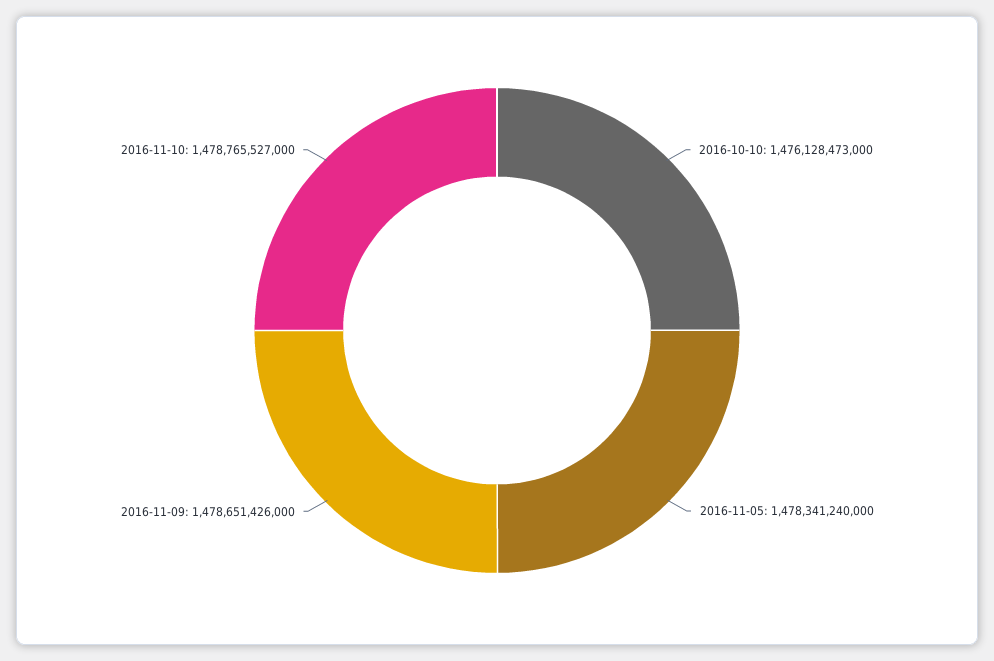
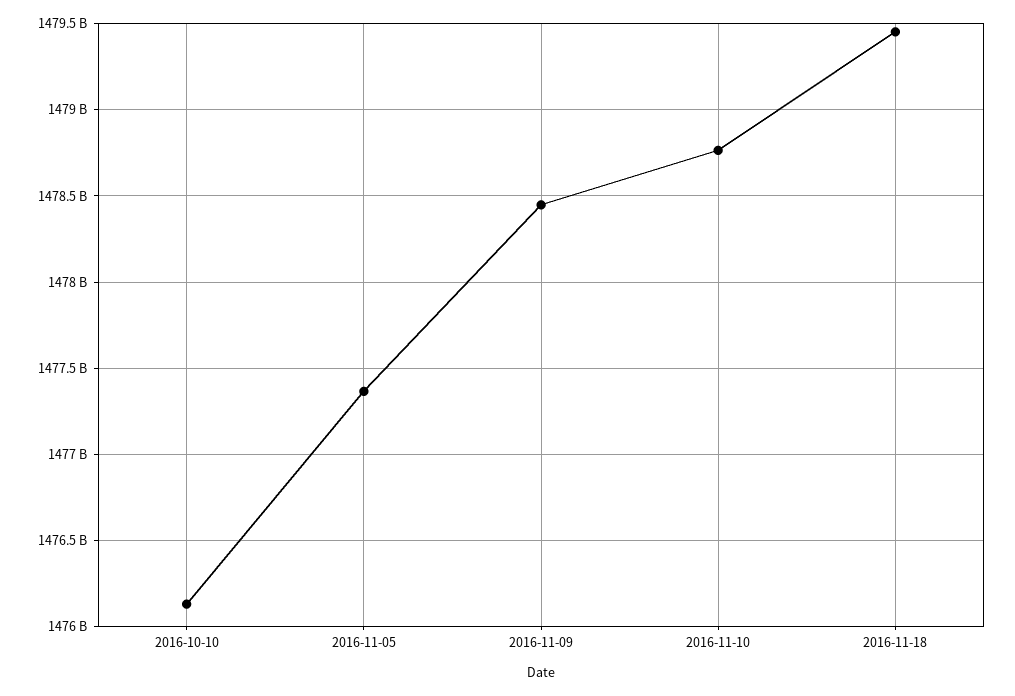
2016-11-05: 1478341240000 -> 1477350000000
2016-11-09: 1478651426000 -> 1478450000000
2016-11-18: none -> 1479450000000

